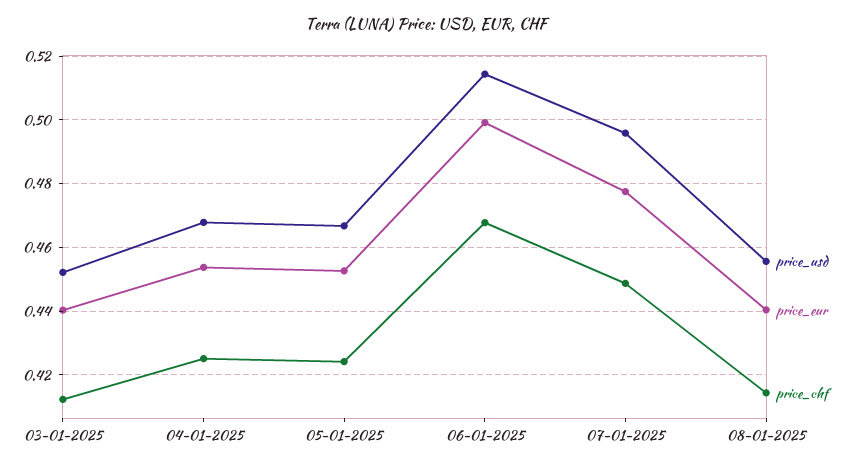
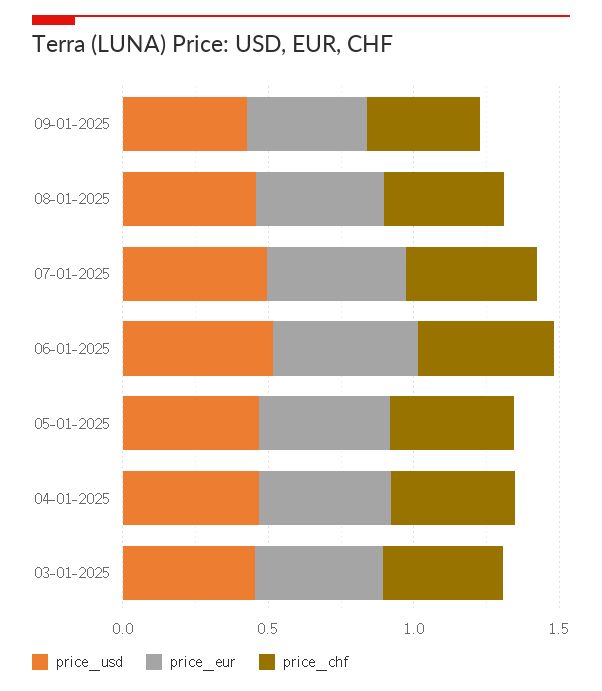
price_usd, 09-01-2025: none -> 0.4
price_eur, 09-01-2025: none -> 0.4
price_chf, 09-01-2025: none -> 0.4

